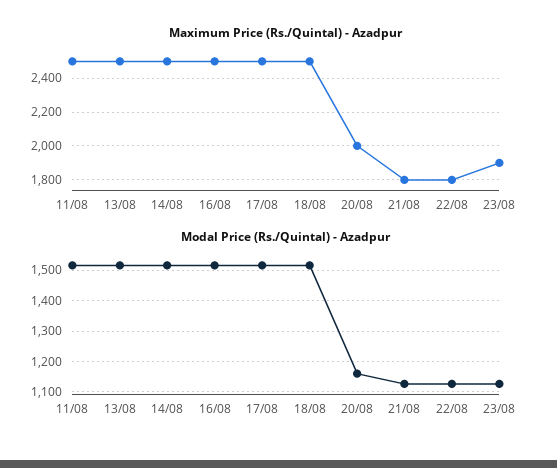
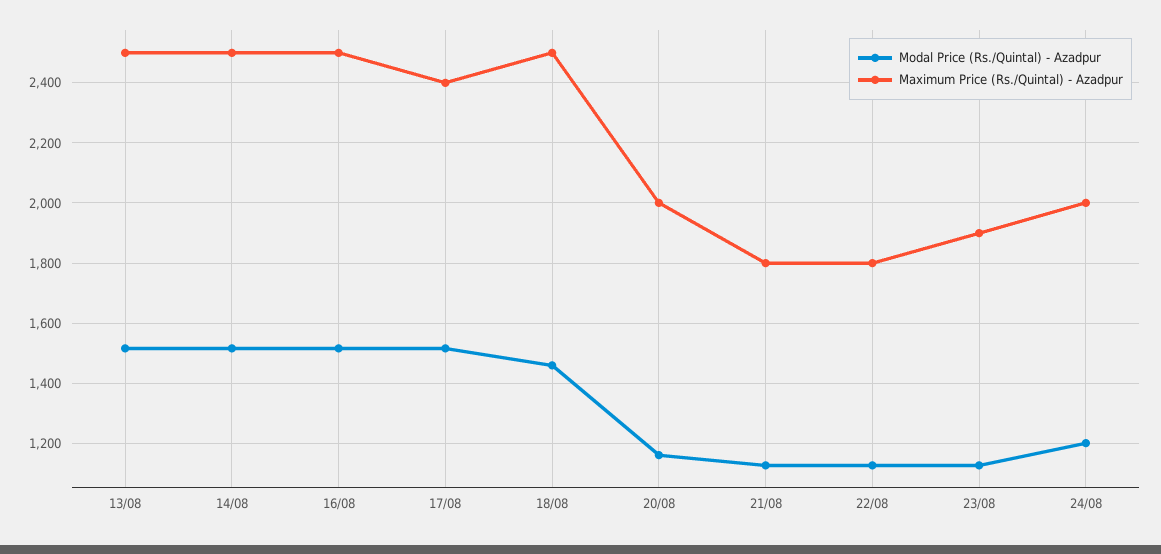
Maximum Price (Rs./Quintal) - Azadpur, 11/08: 2500 -> none
Maximum Price (Rs./Quintal) - Azadpur, 17/08: 2500 -> 2400
Modal Price (Rs./Quintal) - Azadpur, 11/08: 1520 -> none
Modal Price (Rs./Quintal) - Azadpur, 18/08: 1520 -> 1460
Modal Price (Rs./Quintal) - Azadpur, 24/08: none -> 1200
Maximum Price (Rs./Quintal) - Azadpur, 24/08: none -> 2000

